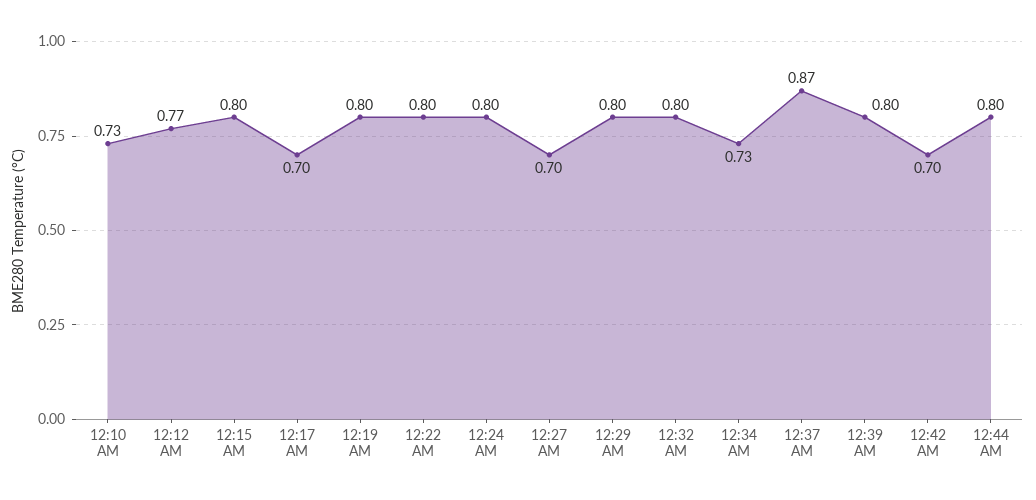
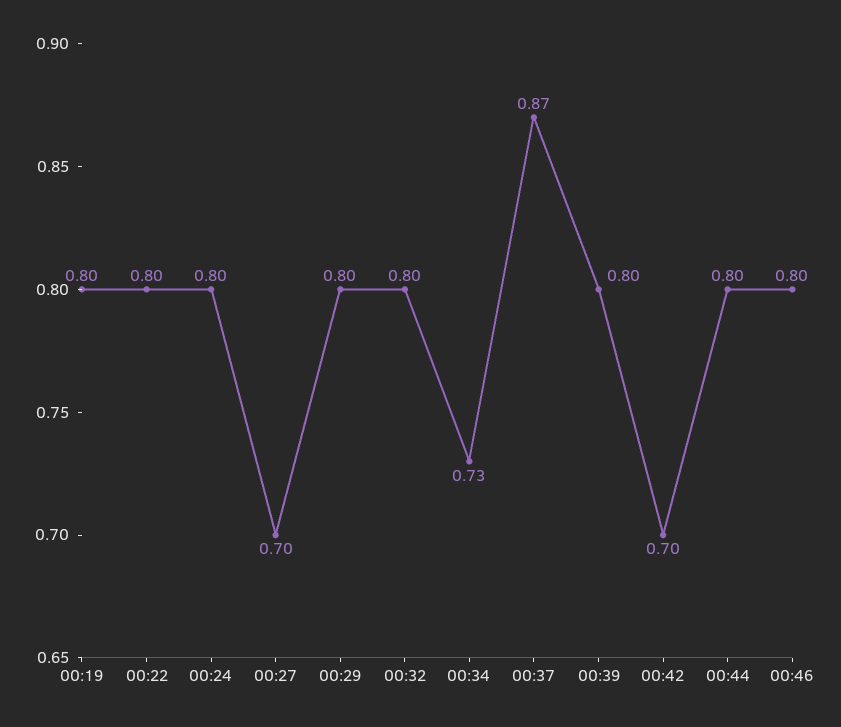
12:10 AM: 0.73 -> none
12:12 AM: 0.77 -> none
12:15 AM: 0.8 -> none
12:17 AM: 0.7 -> none
00:46: none -> 0.8

